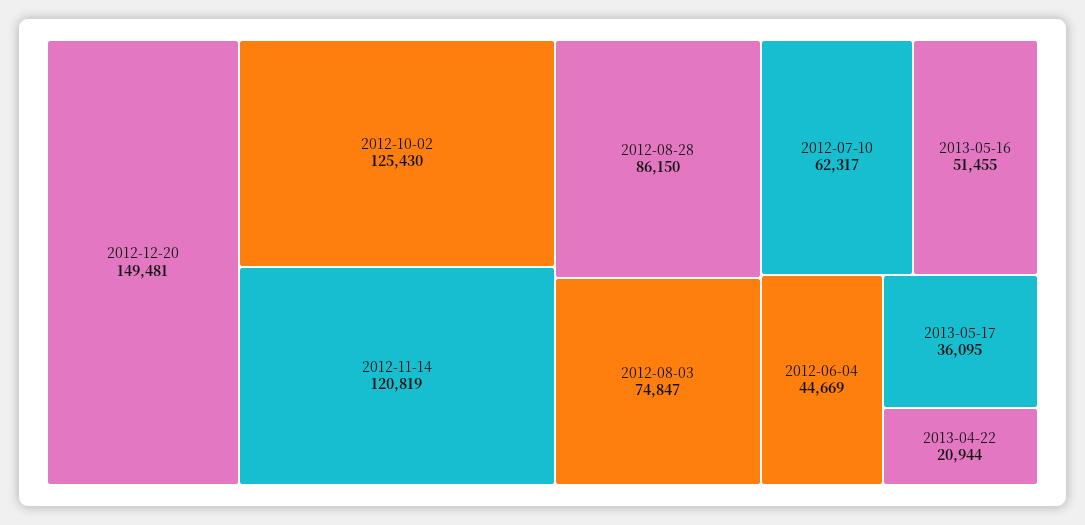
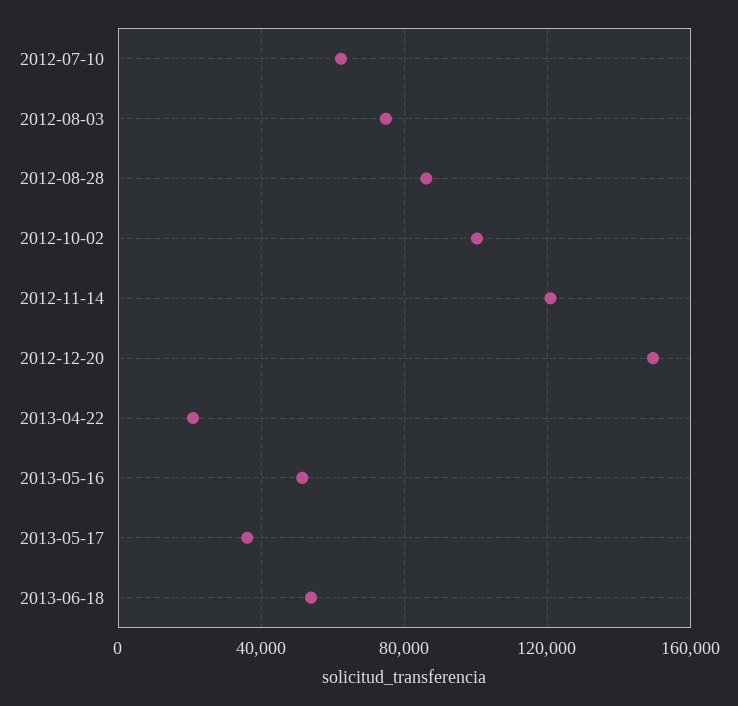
2012-10-02: 125430 -> 100000
2012-06-04: 44669 -> none
2013-06-18: none -> 55000

